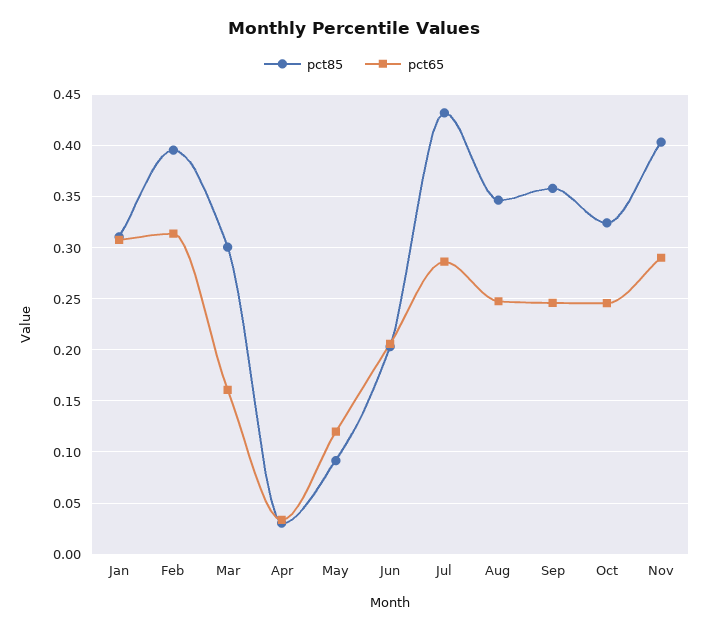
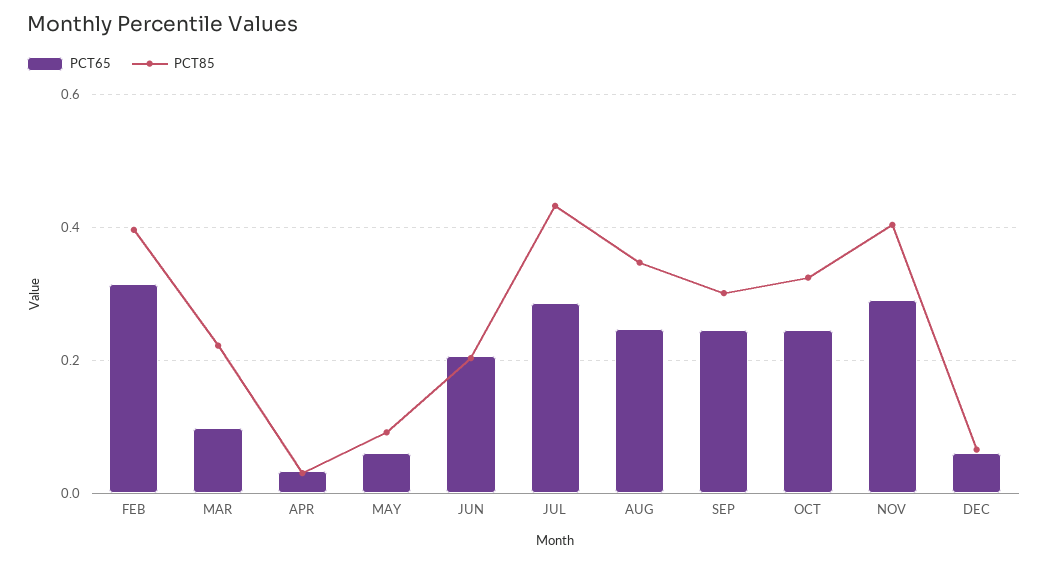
pct85, Jan: 0.31 -> none
pct65, Jan: 0.31 -> none
pct85, Mar: 0.3 -> 0.22
pct65, Mar: 0.16 -> 0.1
pct65, May: 0.12 -> 0.06
pct85, Sep: 0.36 -> 0.3
pct65, DEC: none -> 0.06
pct85, DEC: none -> 0.06

